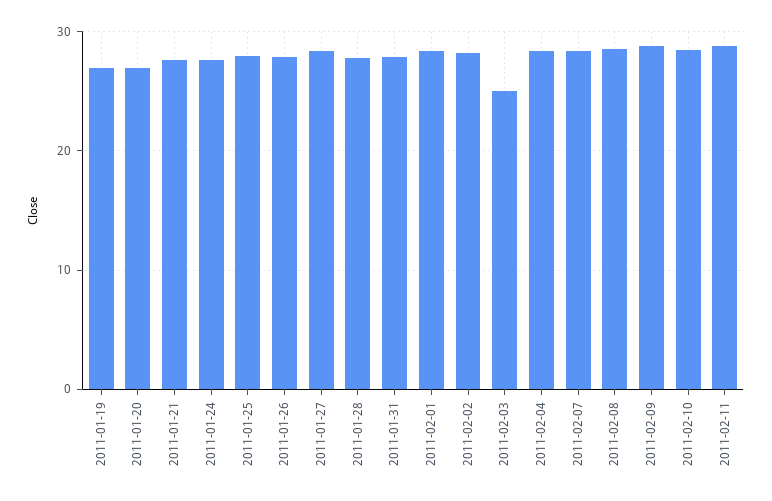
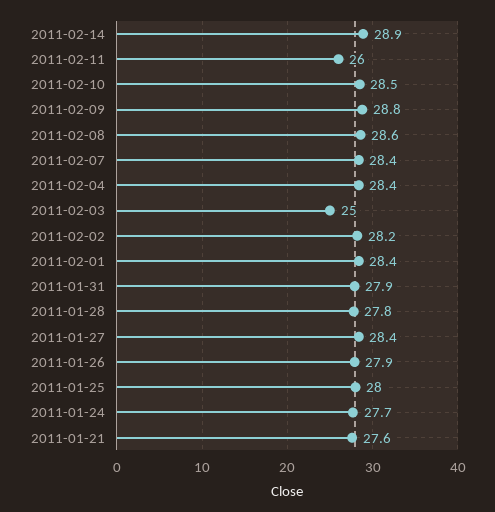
2011-01-19: 27 -> none
2011-01-20: 27 -> none
2011-02-11: 29 -> 26
2011-02-14: none -> 28.9

